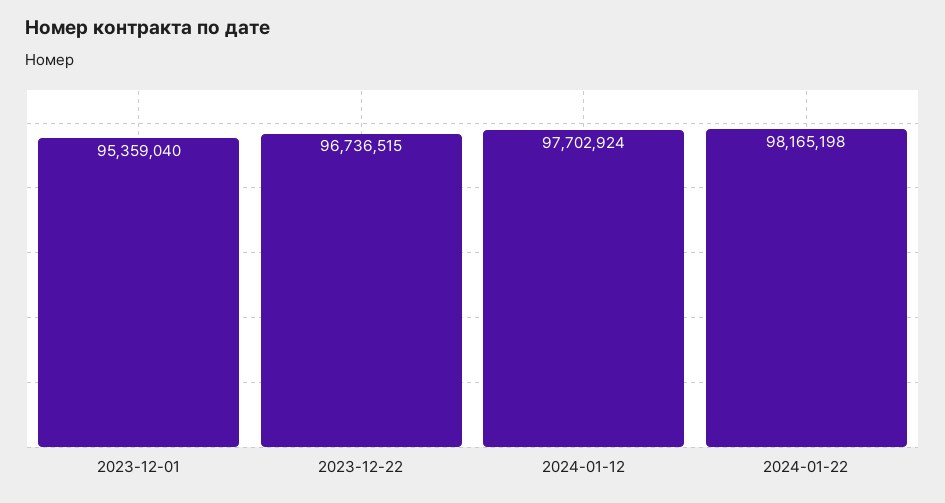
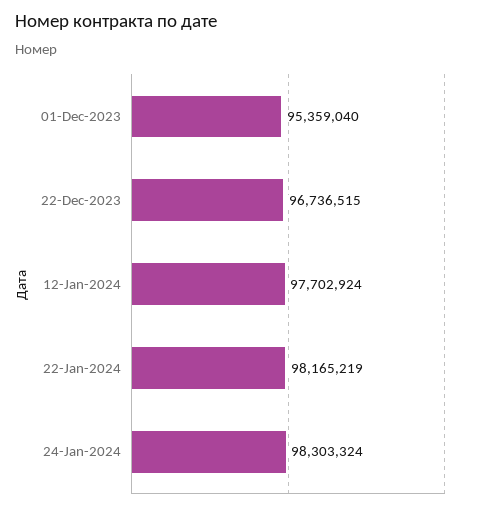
2024-01-22: 98165198 -> 98165219
24-Jan-2024: none -> 98303324

